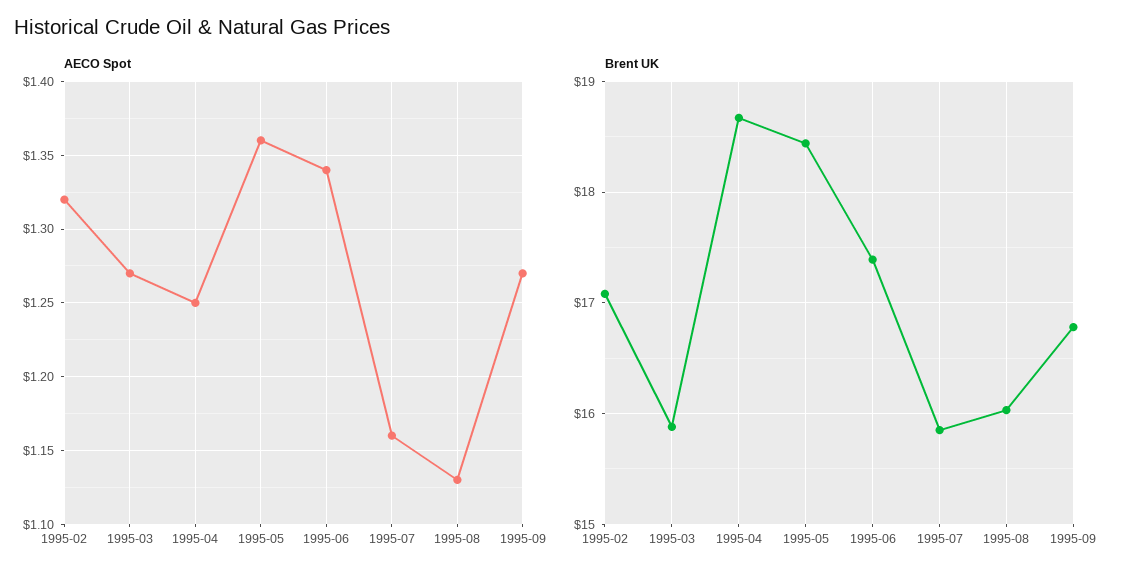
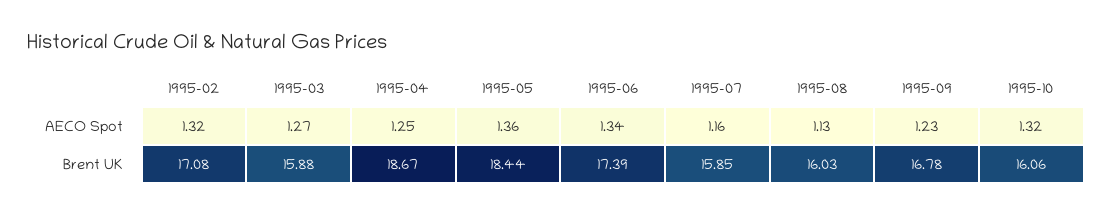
AECO Spot, 1995-09: 1.27 -> 1.23
AECO Spot, 1995-10: none -> 1.32
Brent UK, 1995-10: none -> 16.06

